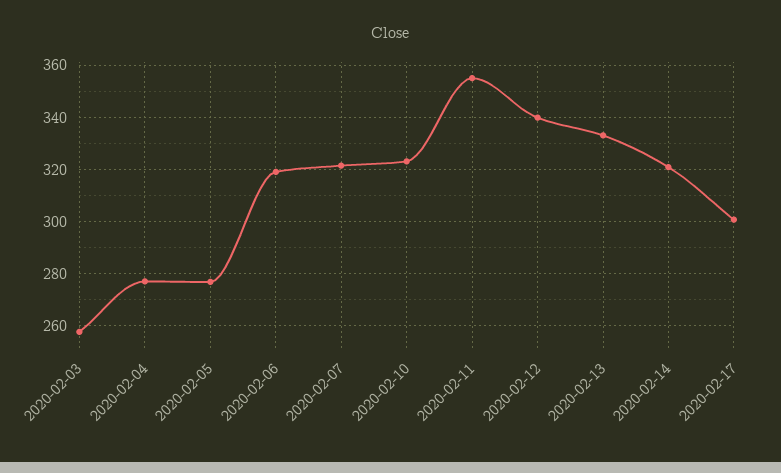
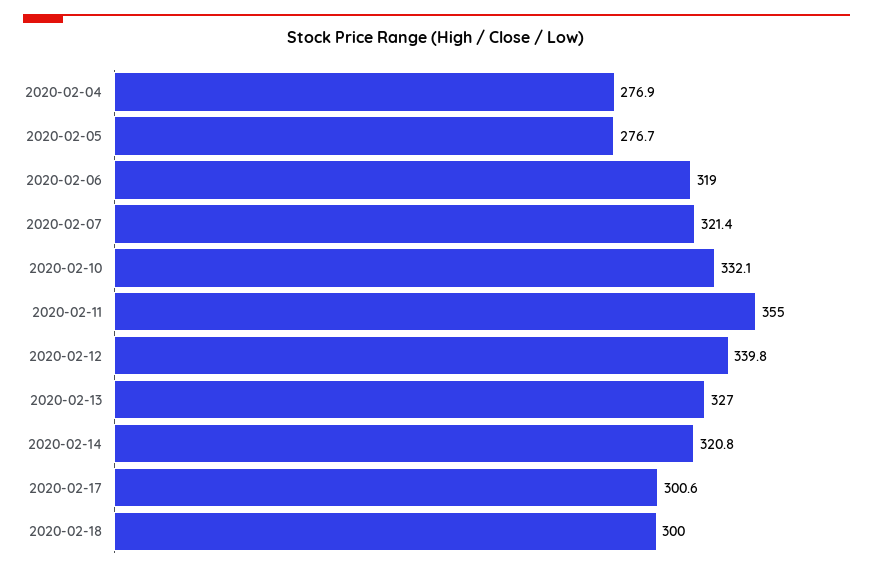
2020-02-03: 257.5 -> none
2020-02-10: 322.5 -> 332.1
2020-02-13: 332.5 -> 327
2020-02-18: none -> 300

